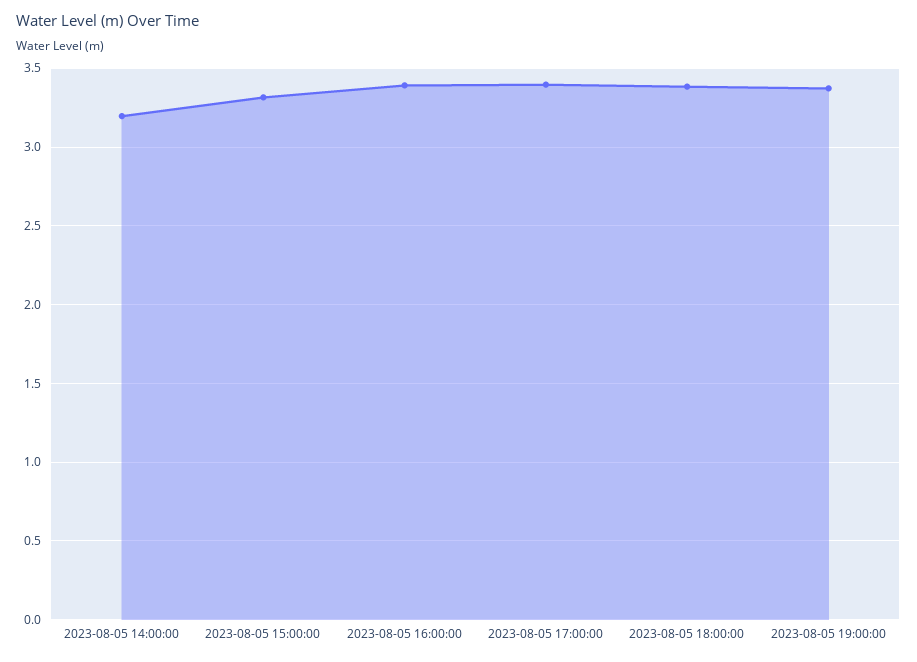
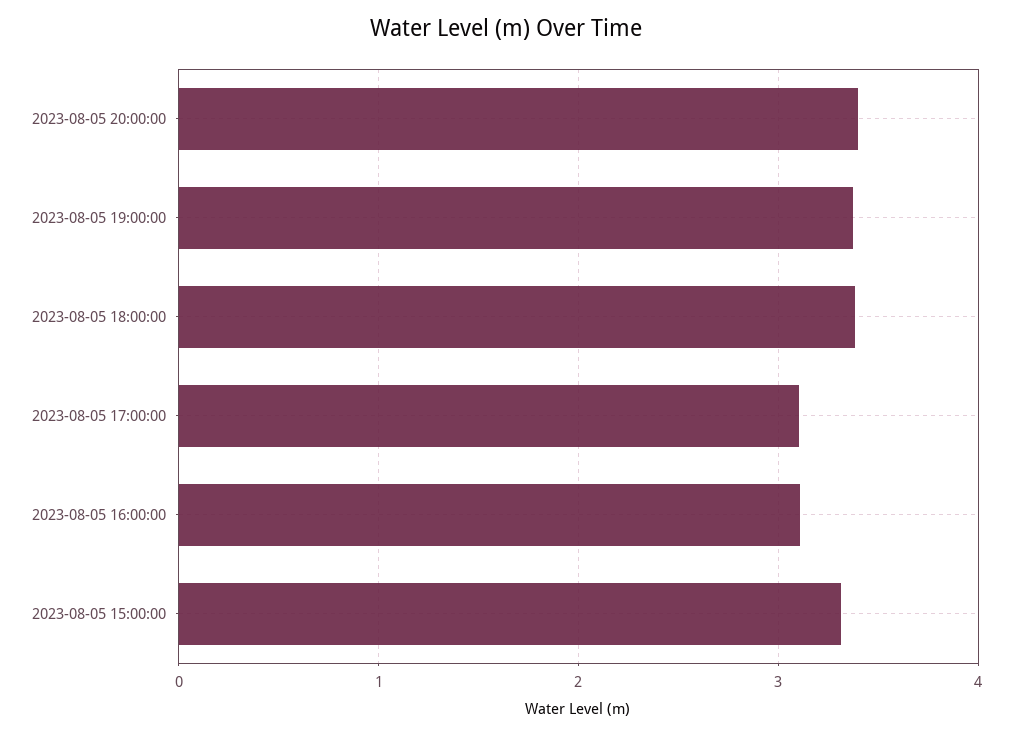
2023-08-05 14:00:00: 3.2 -> none
2023-08-05 16:00:00: 3.4 -> 3.1
2023-08-05 17:00:00: 3.4 -> 3.1
2023-08-05 20:00:00: none -> 3.4

